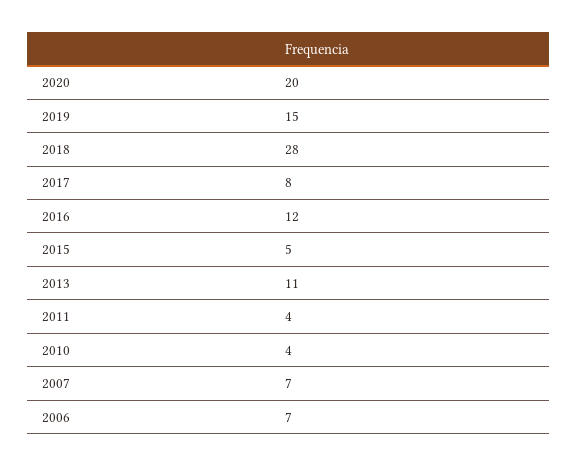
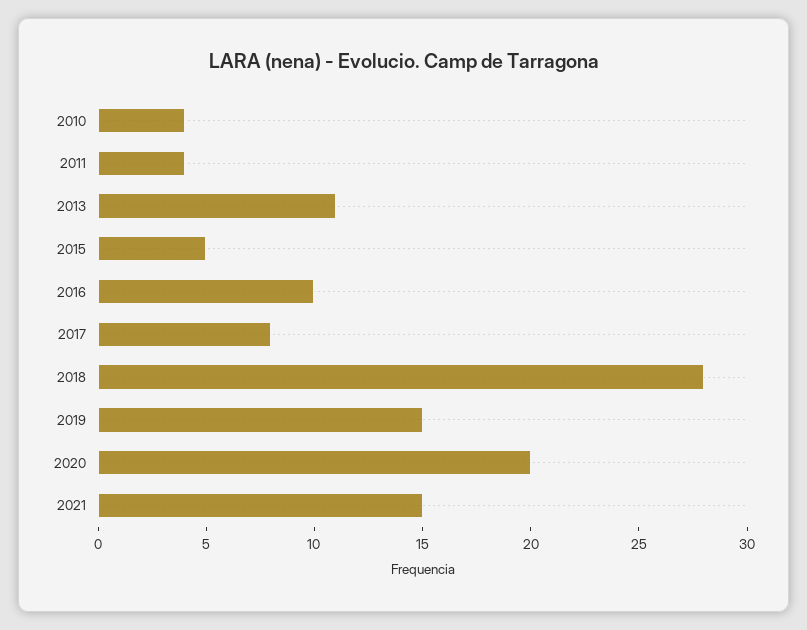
2016: 12 -> 10
2007: 7 -> none
2006: 7 -> none
2021: none -> 15

